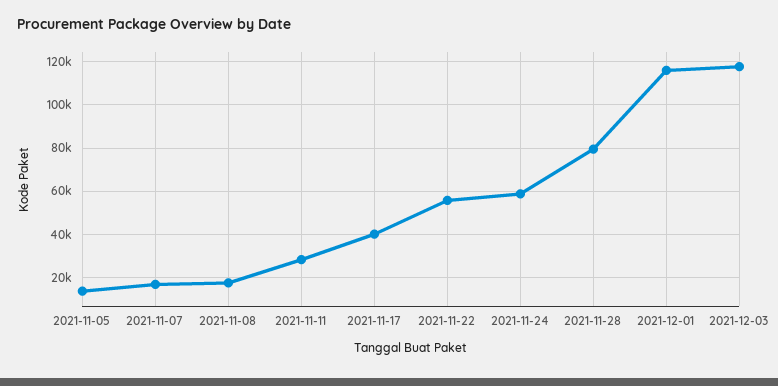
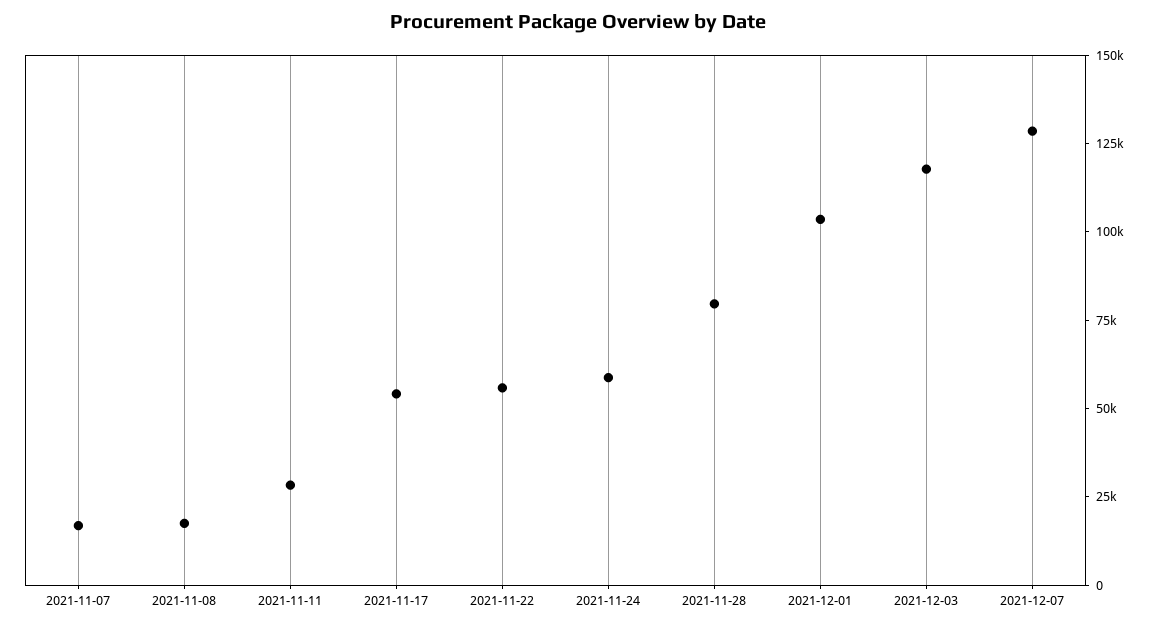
2021-11-05: 15000 -> none
2021-11-17: 40000 -> 55000
2021-12-01: 115000 -> 105000
2021-12-07: none -> 130000

